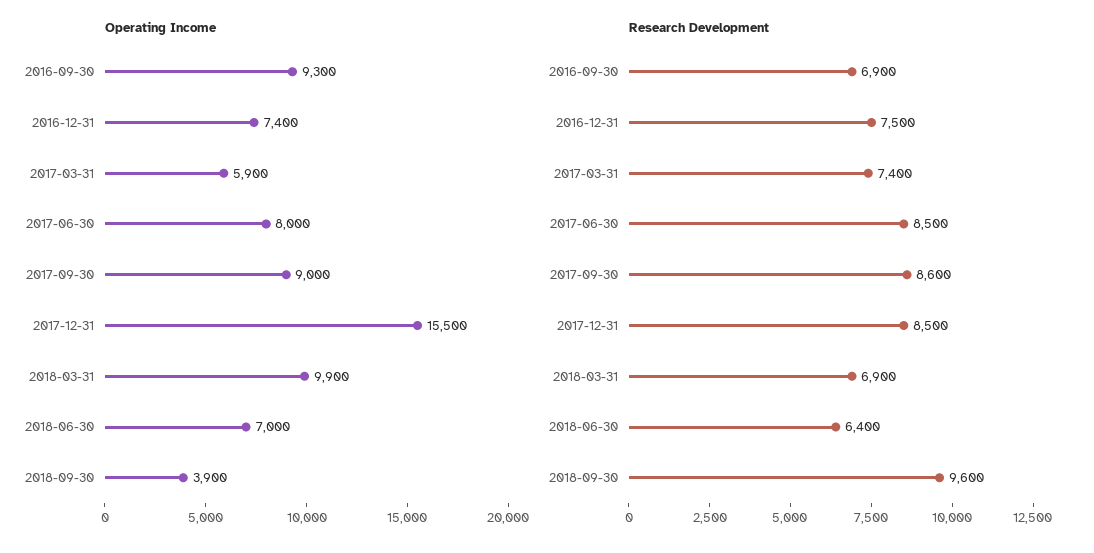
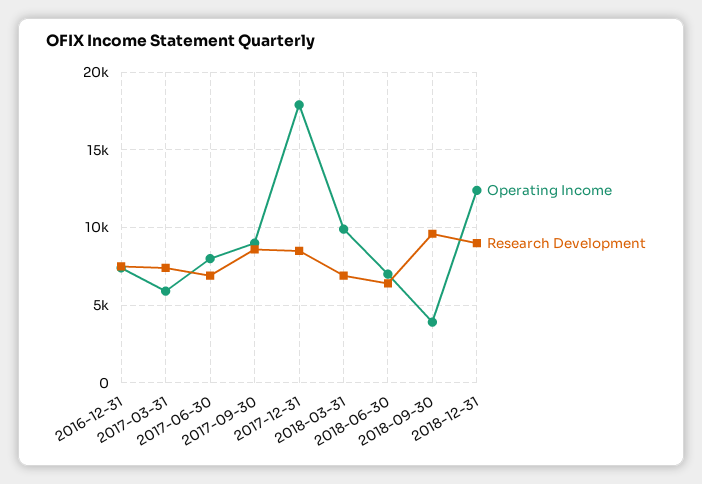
Operating Income, 2016-09-30: 9300 -> none
Operating Income, 2017-12-31: 15500 -> 18000
Research Development, 2016-09-30: 6900 -> none
Research Development, 2017-06-30: 8500 -> 7000
Operating Income, 2018-12-31: none -> 12500
Research Development, 2018-12-31: none -> 9000

